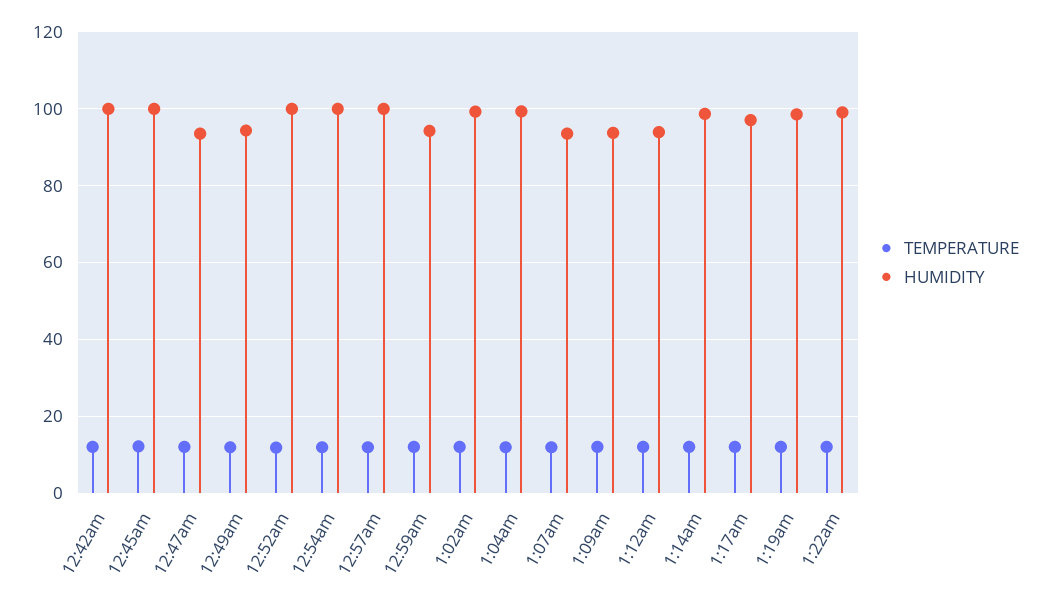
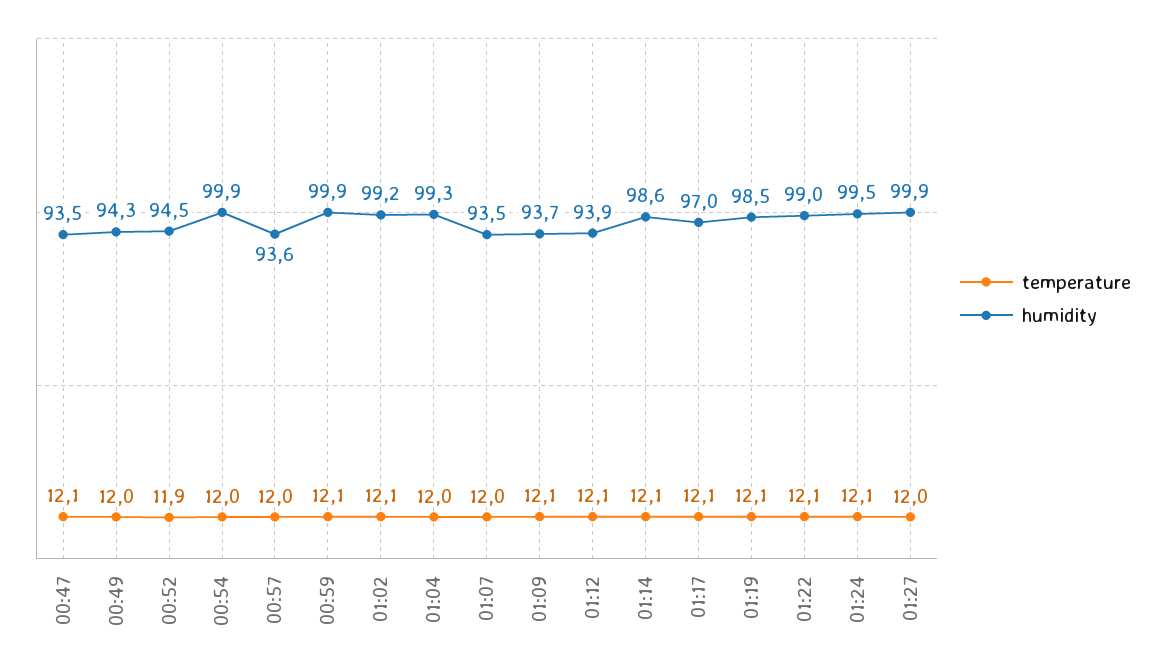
TEMPERATURE, 12:42am: 12 -> none
HUMIDITY, 12:42am: 100 -> none
TEMPERATURE, 12:45am: 12 -> none
HUMIDITY, 12:45am: 100 -> none
HUMIDITY, 12:52am: 100 -> 94.5
HUMIDITY, 12:57am: 100 -> 93.6
HUMIDITY, 12:59am: 94 -> 99.9
TEMPERATURE, 01:24: none -> 12.1
HUMIDITY, 01:24: none -> 99.5
TEMPERATURE, 01:27: none -> 12
HUMIDITY, 01:27: none -> 99.9

